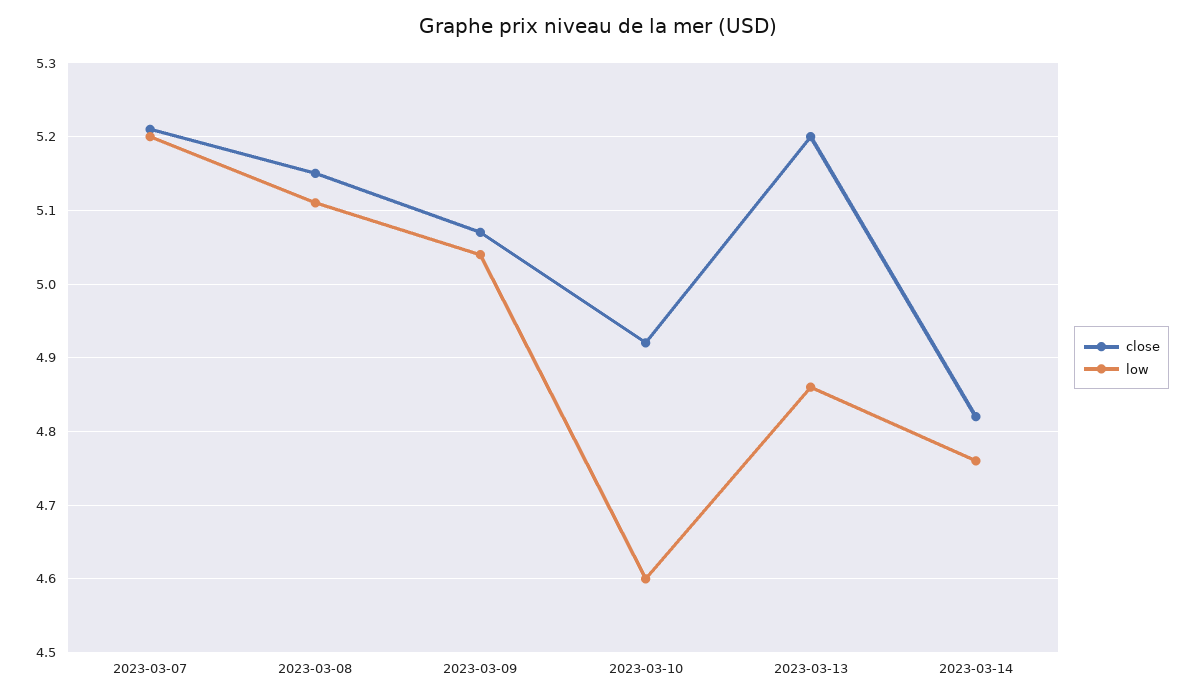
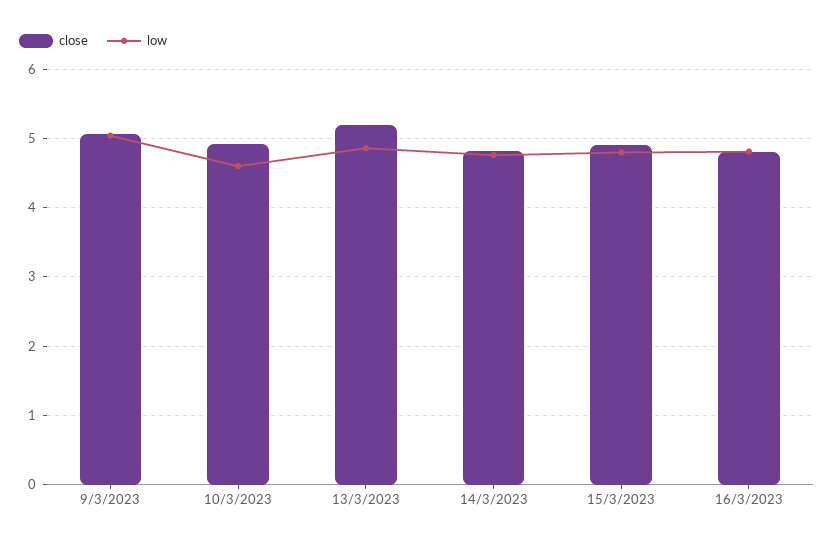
close, 2023-03-07: 5.21 -> none
low, 2023-03-07: 5.2 -> none
close, 2023-03-08: 5.15 -> none
low, 2023-03-08: 5.11 -> none
close, 15/3/2023: none -> 4.9
low, 15/3/2023: none -> 4.8
close, 16/3/2023: none -> 4.8
low, 16/3/2023: none -> 4.8

